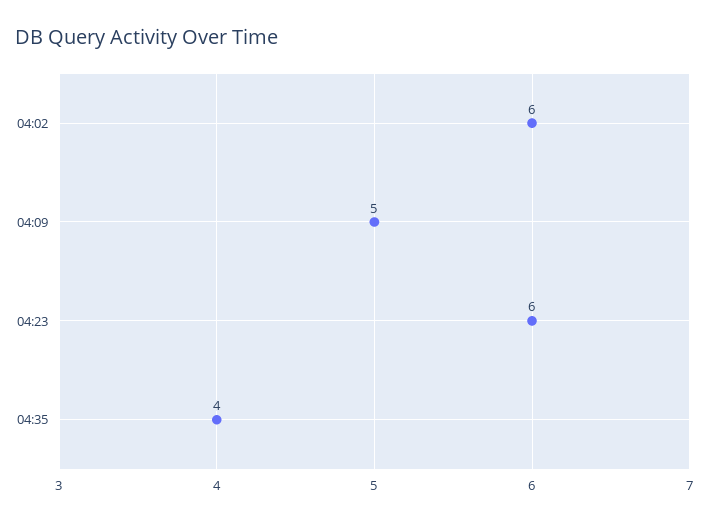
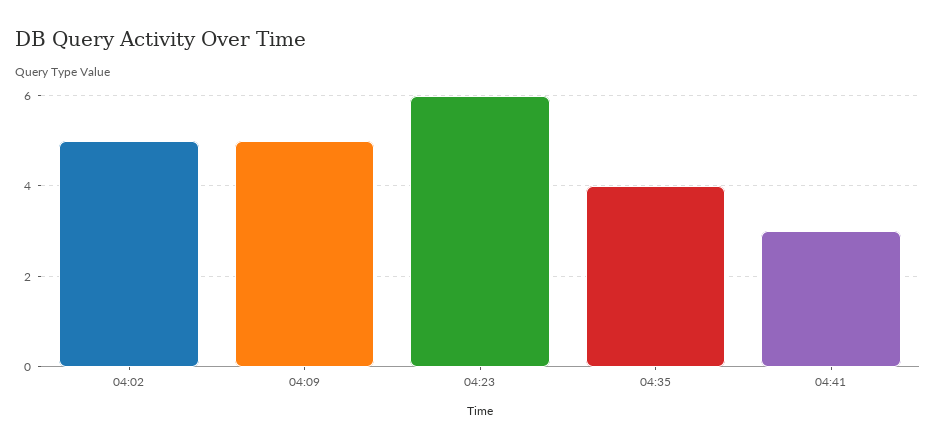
04:02: 6 -> 5
04:41: none -> 3

